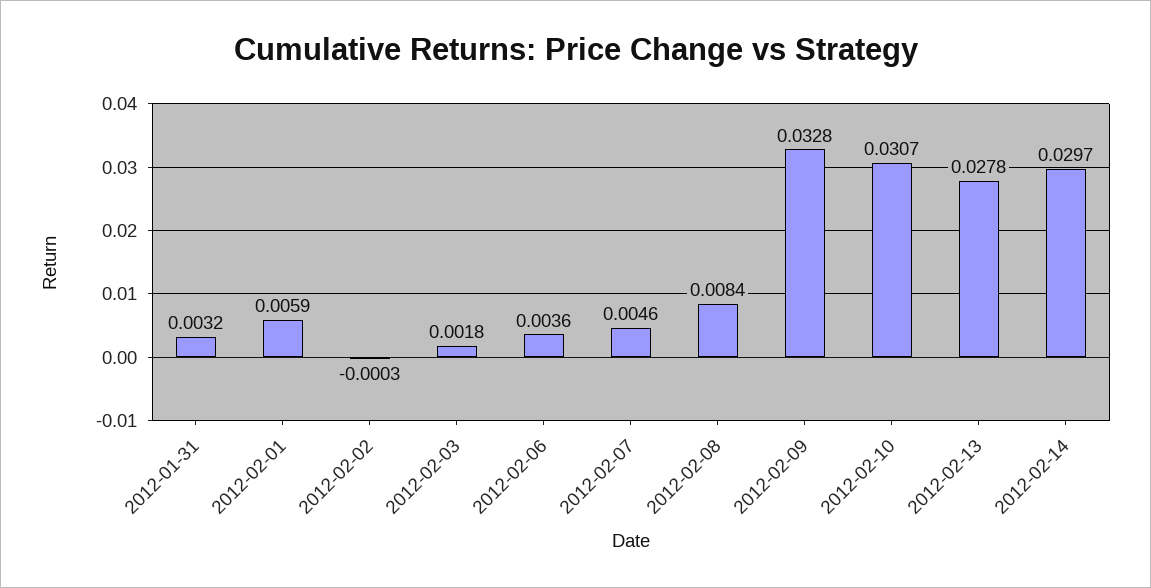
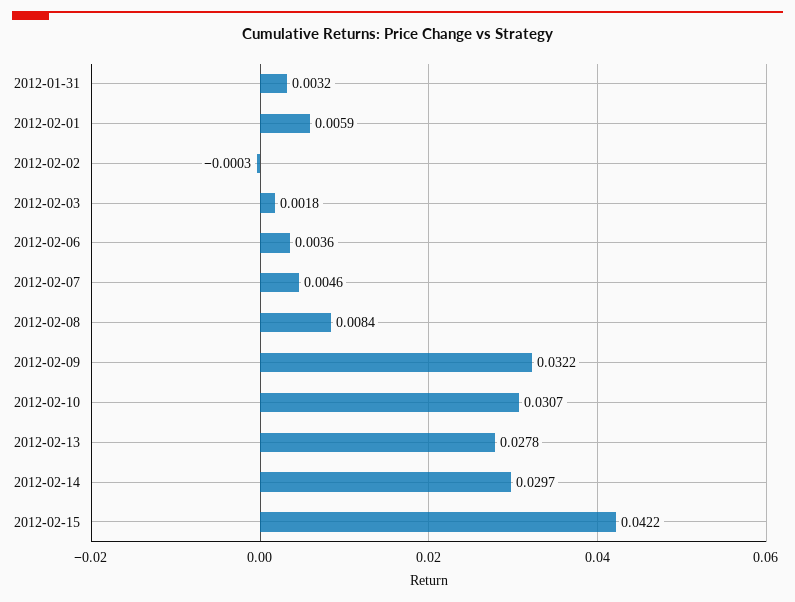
2012-02-09: 0.0328 -> 0.0322
2012-02-15: none -> 0.0422

